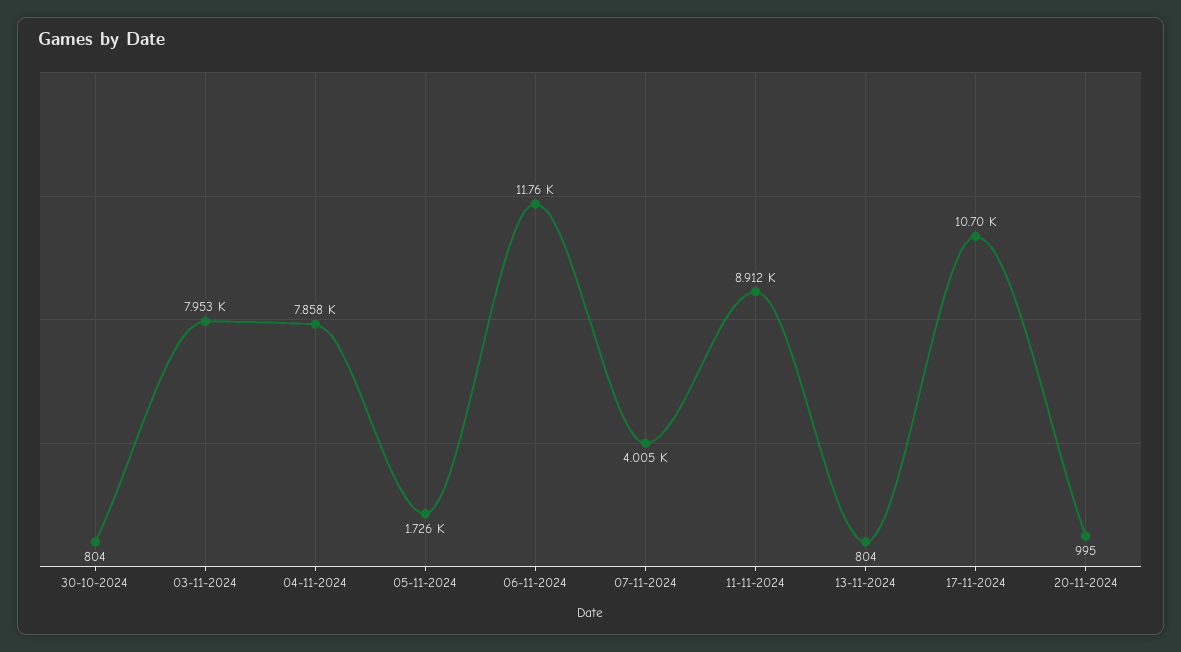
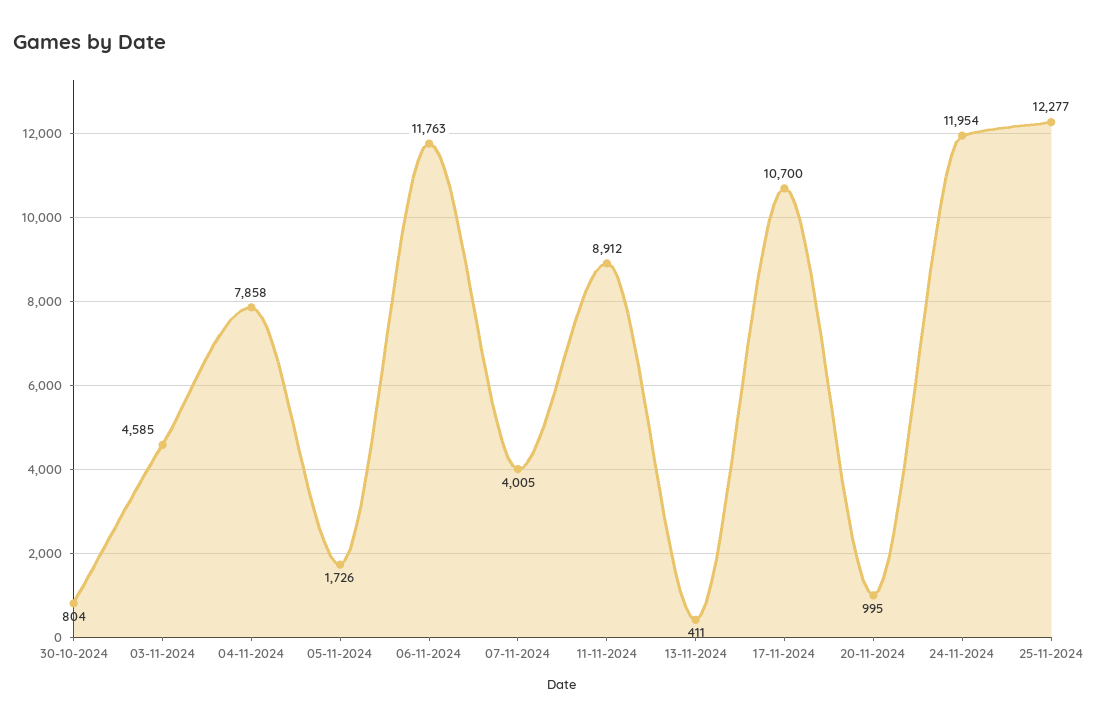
03-11-2024: 7953 -> 4585
13-11-2024: 804 -> 411
24-11-2024: none -> 11954
25-11-2024: none -> 12277

